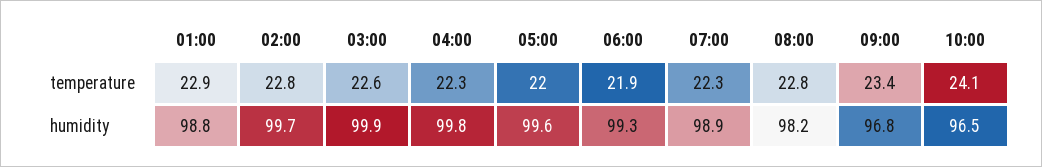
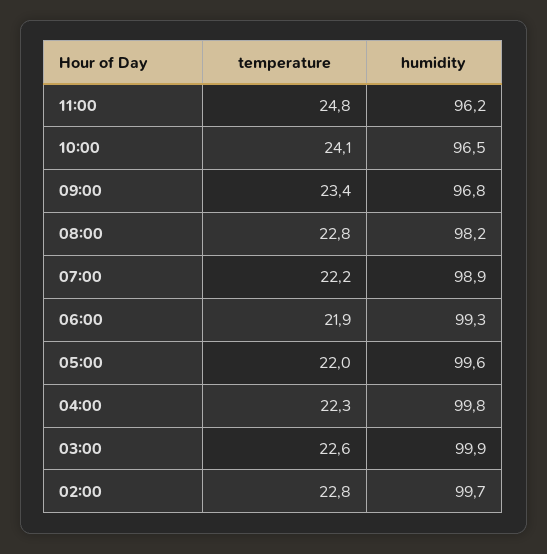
01:00, temperature: 22.9 -> none
07:00, temperature: 22.3 -> 22.2
01:00, humidity: 98.8 -> none
11:00, temperature: none -> 24.8
11:00, humidity: none -> 96.2

